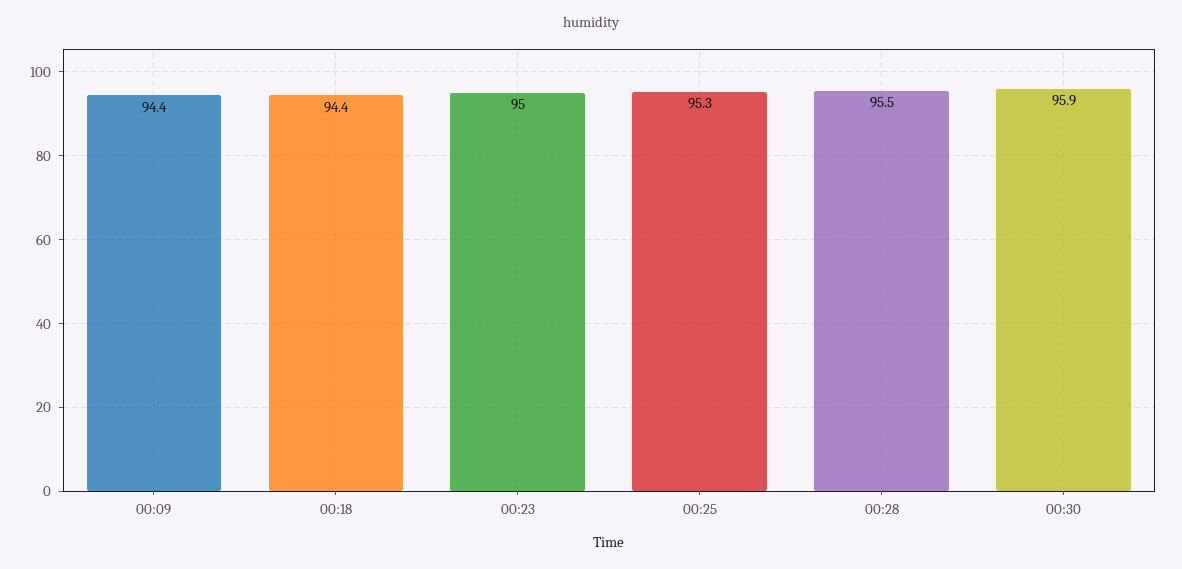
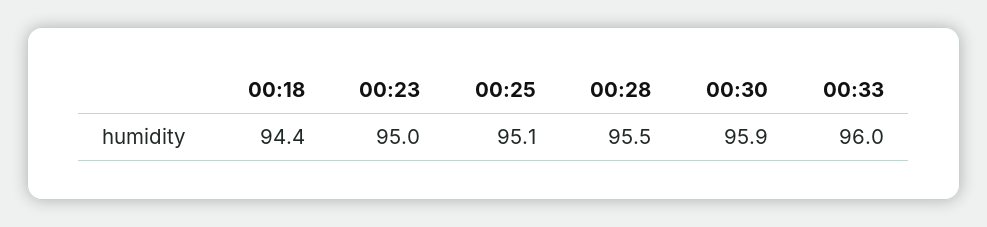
00:09: 94.4 -> none
00:25: 95.3 -> 95.1
00:33: none -> 96

